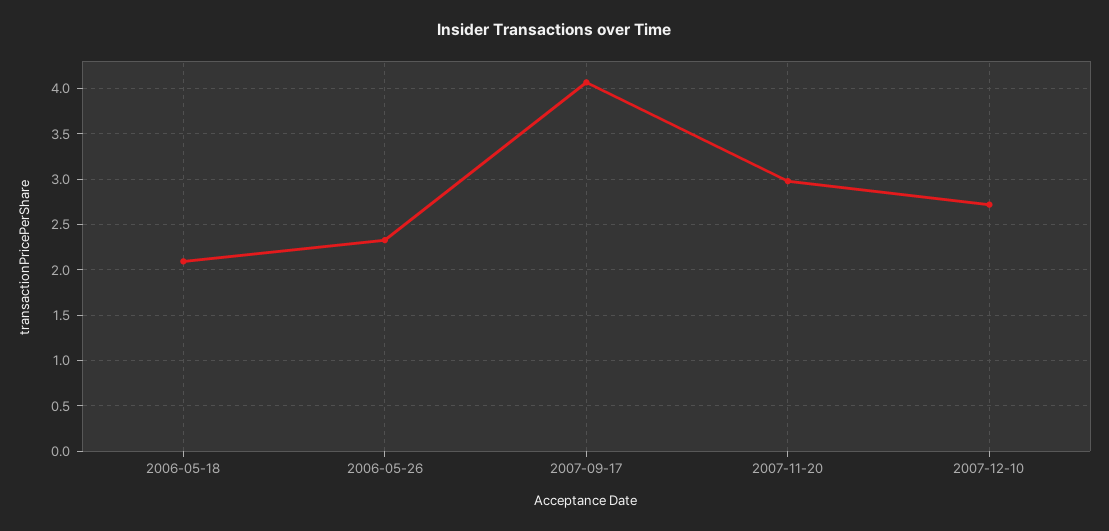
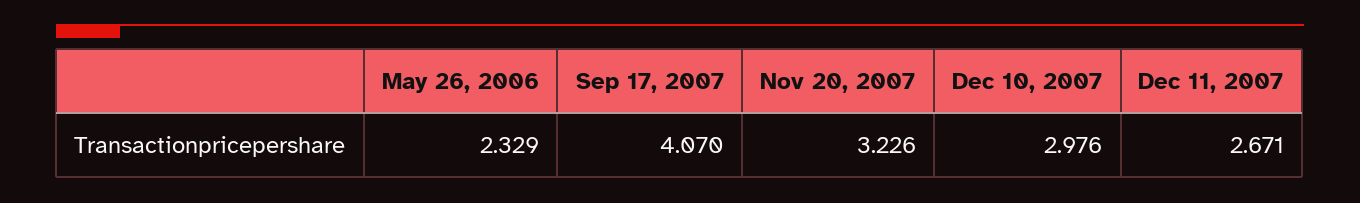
2006-05-18: 2.1 -> none
2007-11-20: 3 -> 3.226
2007-12-10: 2.7 -> 2.976
Dec 11, 2007: none -> 2.671

